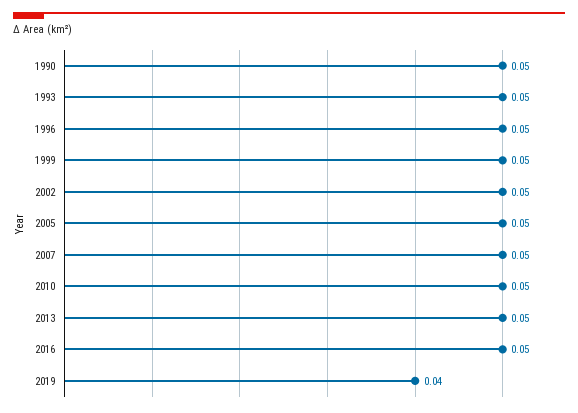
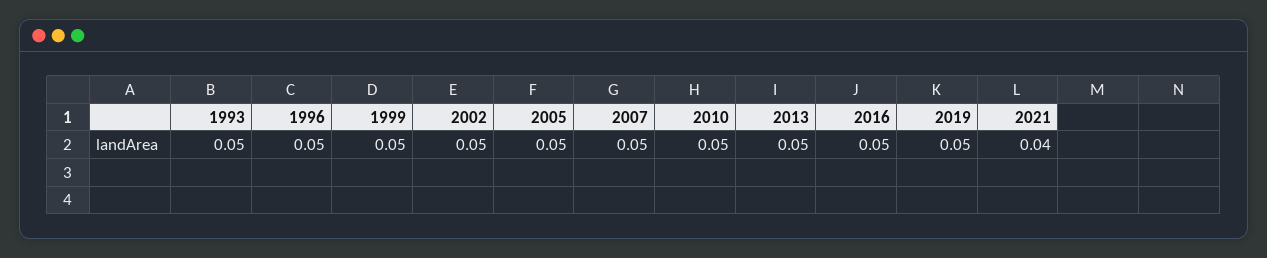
1990: 0.05 -> none
2019: 0.04 -> 0.05
2021: none -> 0.04

